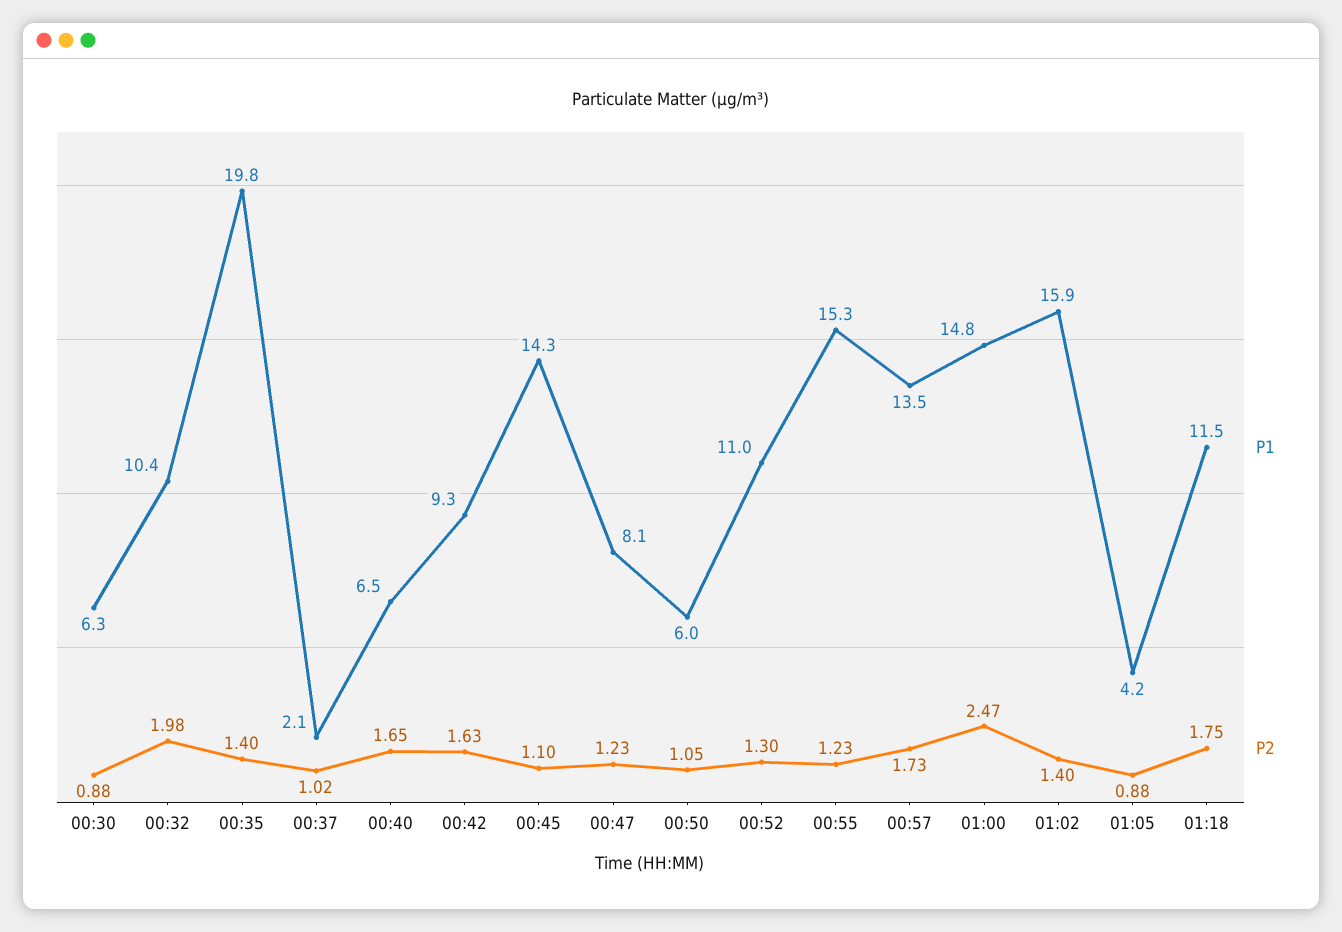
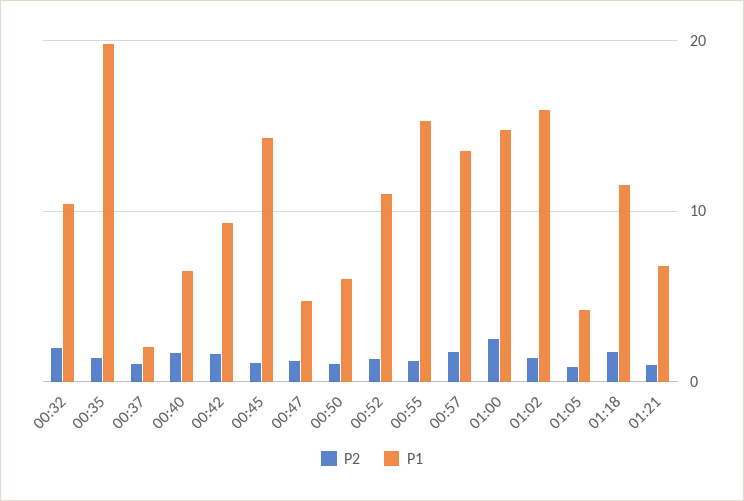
P1, 00:30: 6.3 -> none
P2, 00:30: 0.88 -> none
P1, 00:47: 8.1 -> 5
P2, 01:21: none -> 1
P1, 01:21: none -> 7

